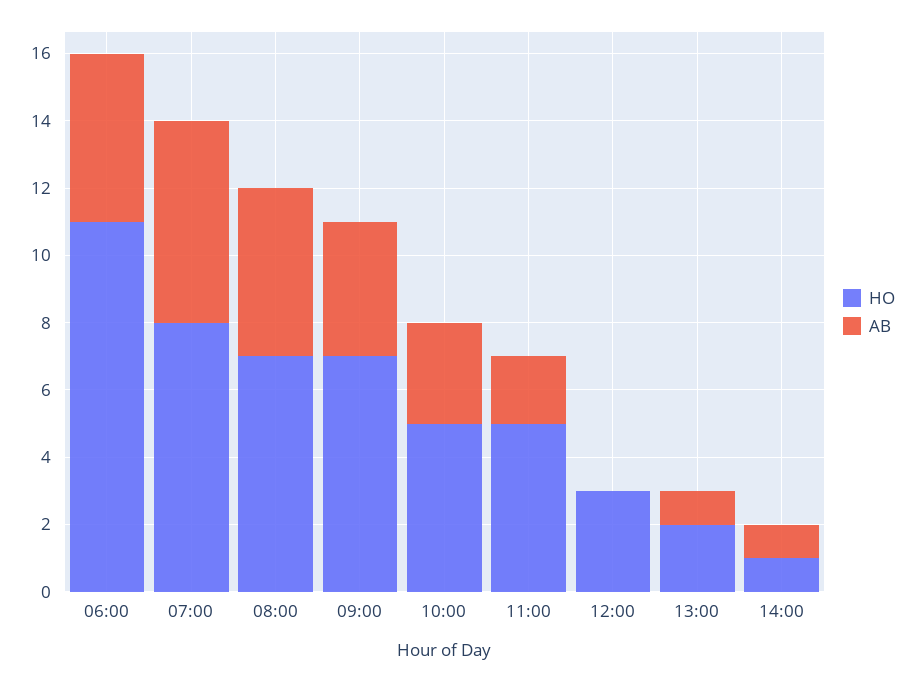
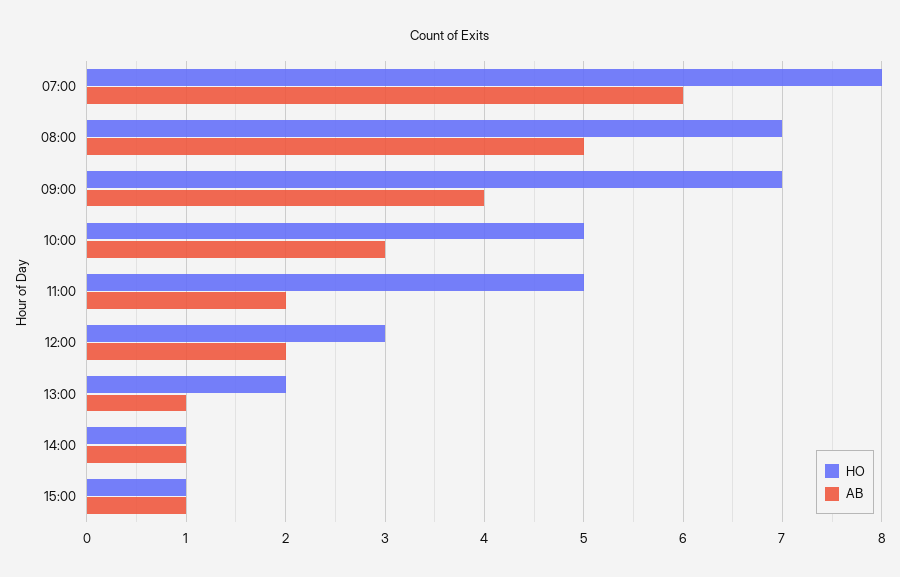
HO, 06:00: 11 -> none
AB, 06:00: 5 -> none
AB, 12:00: 0 -> 2
HO, 15:00: none -> 1
AB, 15:00: none -> 1

